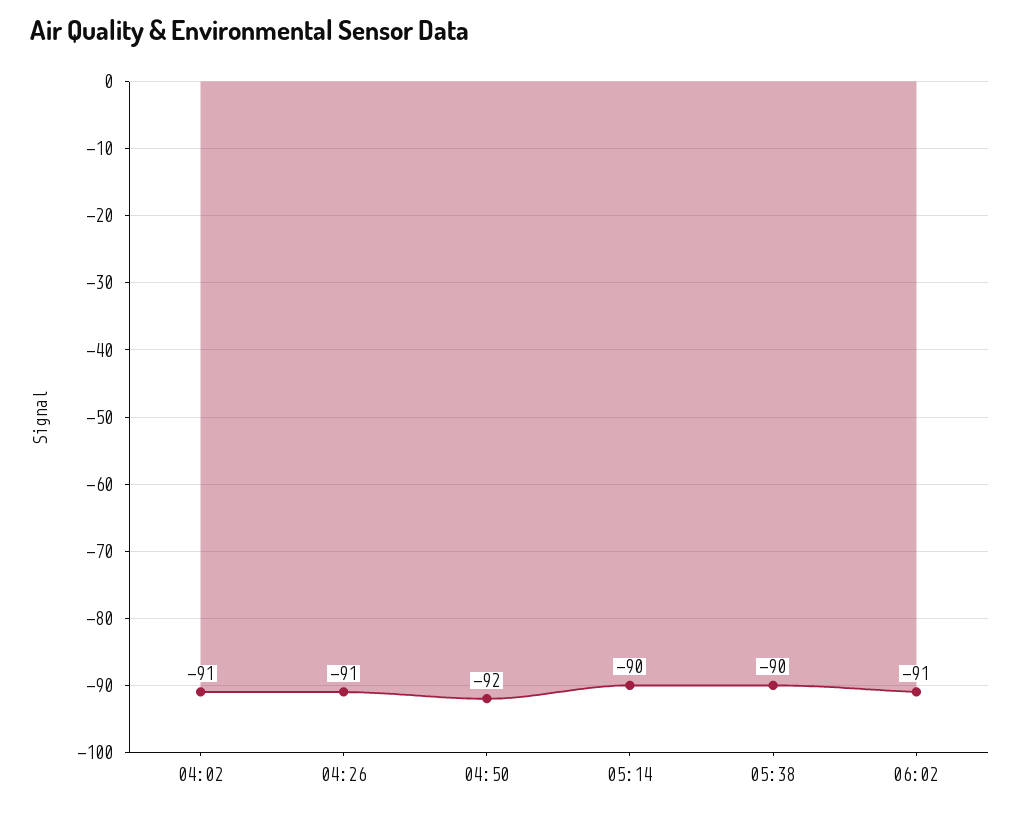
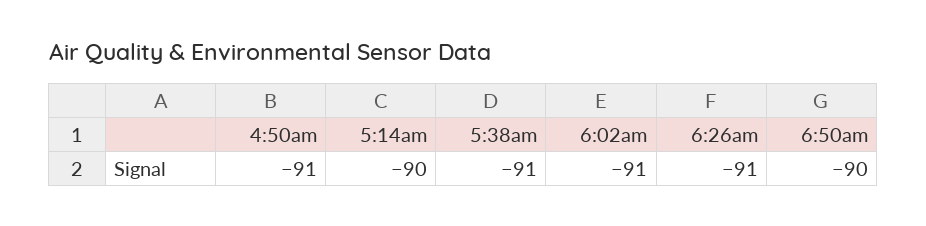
04:02: -91 -> none
04:26: -91 -> none
04:50: -92 -> -91
05:38: -90 -> -91
6:26am: none -> -91
6:50am: none -> -90

